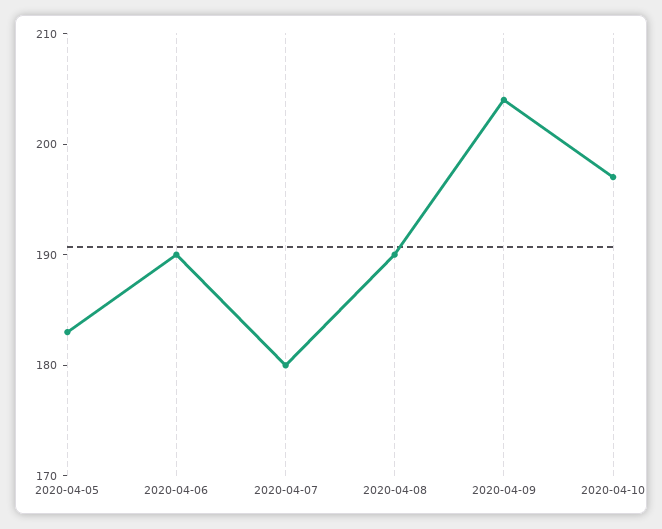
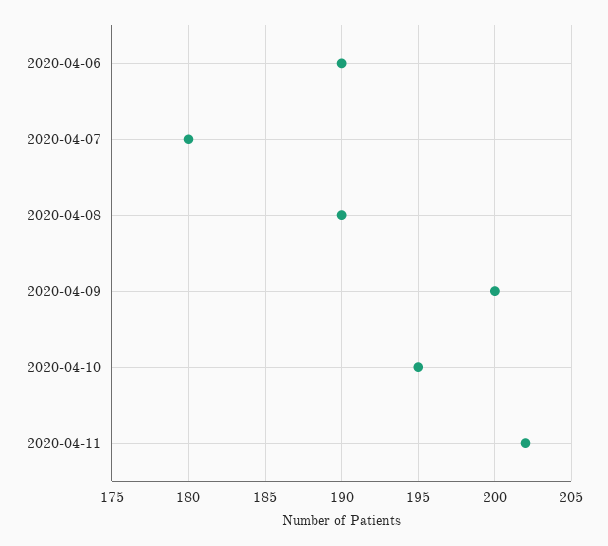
2020-04-05: 183 -> none
2020-04-09: 204 -> 200
2020-04-10: 197 -> 195
2020-04-11: none -> 202

